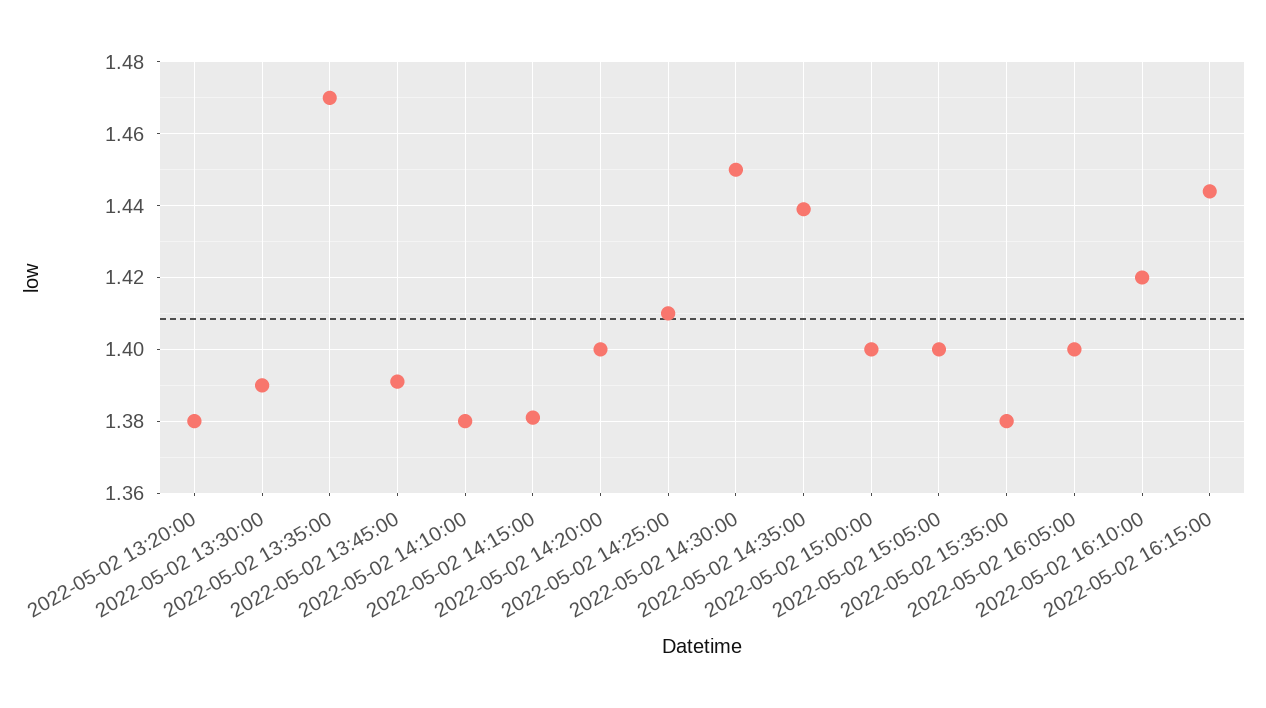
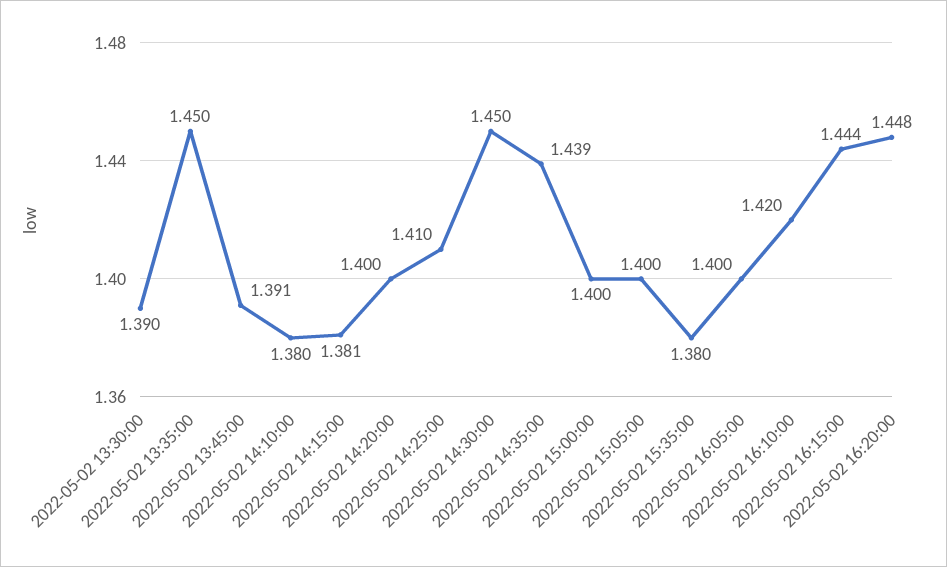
2022-05-02 13:20:00: 1.38 -> none
2022-05-02 13:35:00: 1.47 -> 1.45
2022-05-02 16:20:00: none -> 1.448

